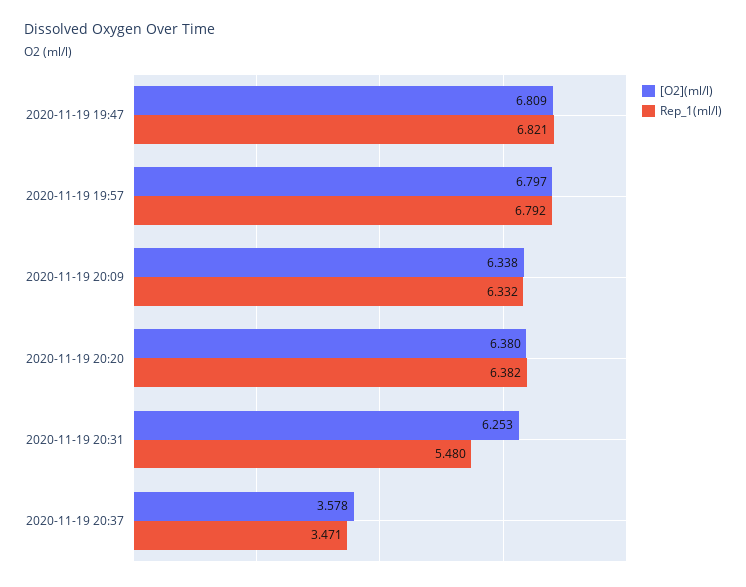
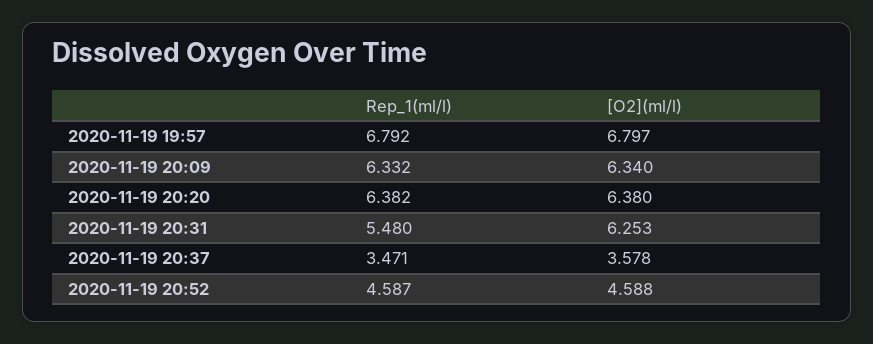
[O2](ml/l), 2020-11-19 19:47: 6.809 -> none
Rep_1(ml/l), 2020-11-19 19:47: 6.821 -> none
[O2](ml/l), 2020-11-19 20:09: 6.338 -> 6.34
Rep_1(ml/l), 2020-11-19 20:52: none -> 4.587
[O2](ml/l), 2020-11-19 20:52: none -> 4.588

